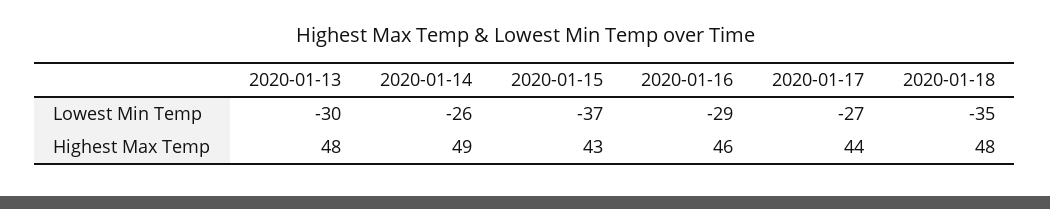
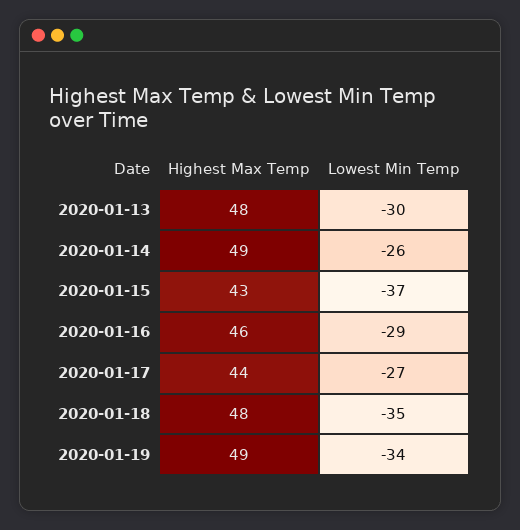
2020-01-19, Highest Max Temp: none -> 49
2020-01-19, Lowest Min Temp: none -> -34

